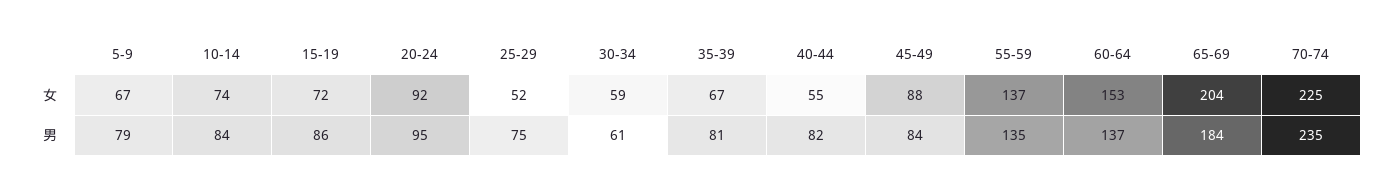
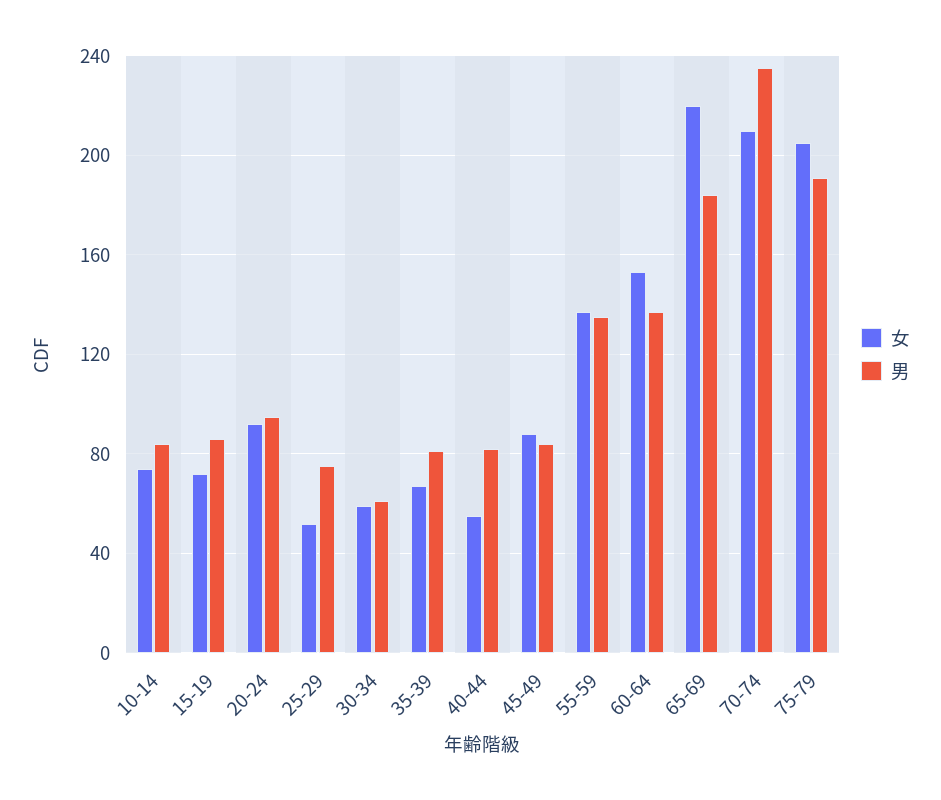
女, 5-9: 67 -> none
女, 65-69: 204 -> 220
女, 70-74: 225 -> 210
男, 5-9: 79 -> none
女, 75-79: none -> 205
男, 75-79: none -> 190

